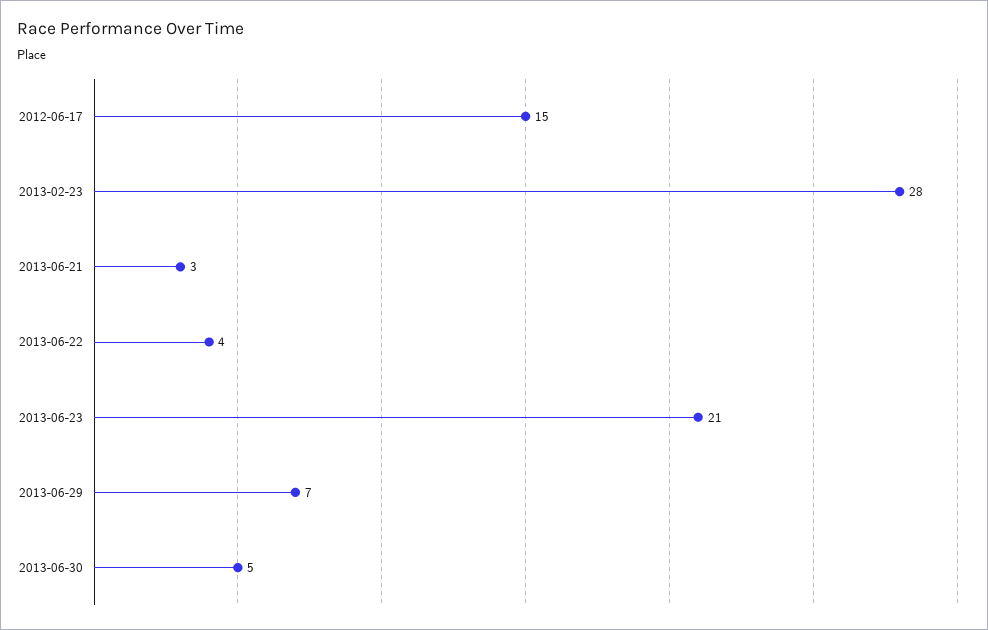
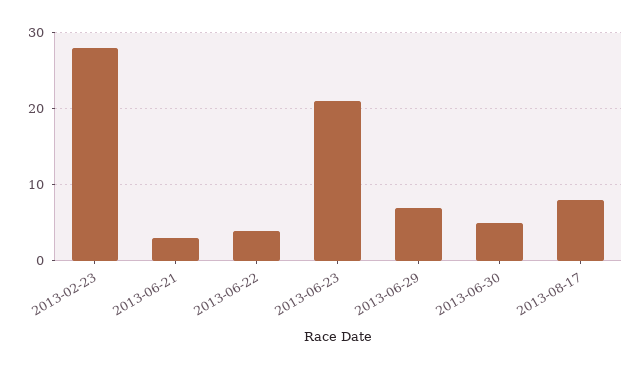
2012-06-17: 15 -> none
2013-08-17: none -> 8

